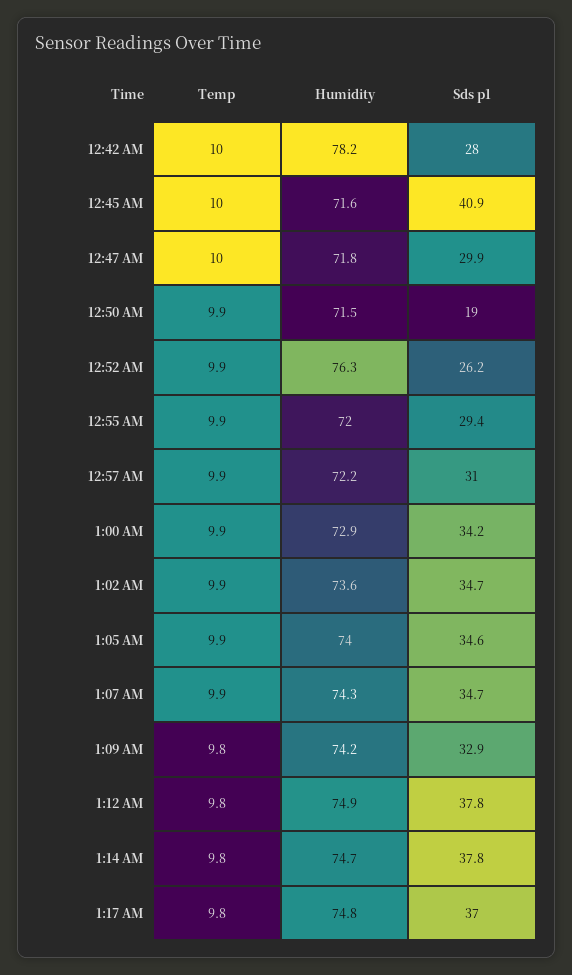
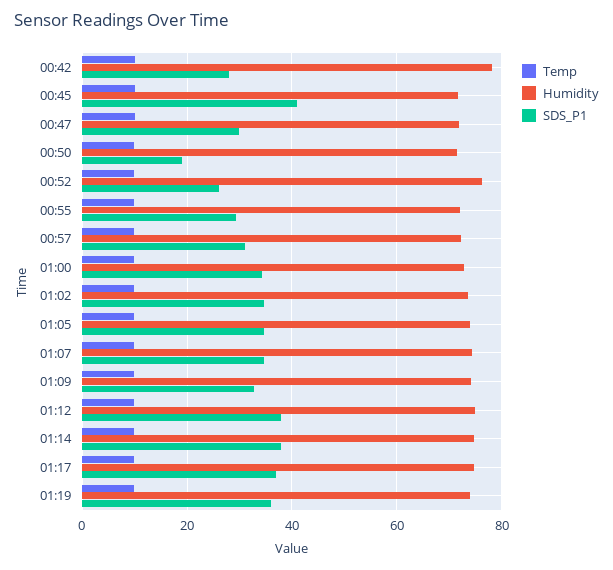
Temp, 01:19: none -> 10
Humidity, 01:19: none -> 74
Sds p1, 01:19: none -> 36

